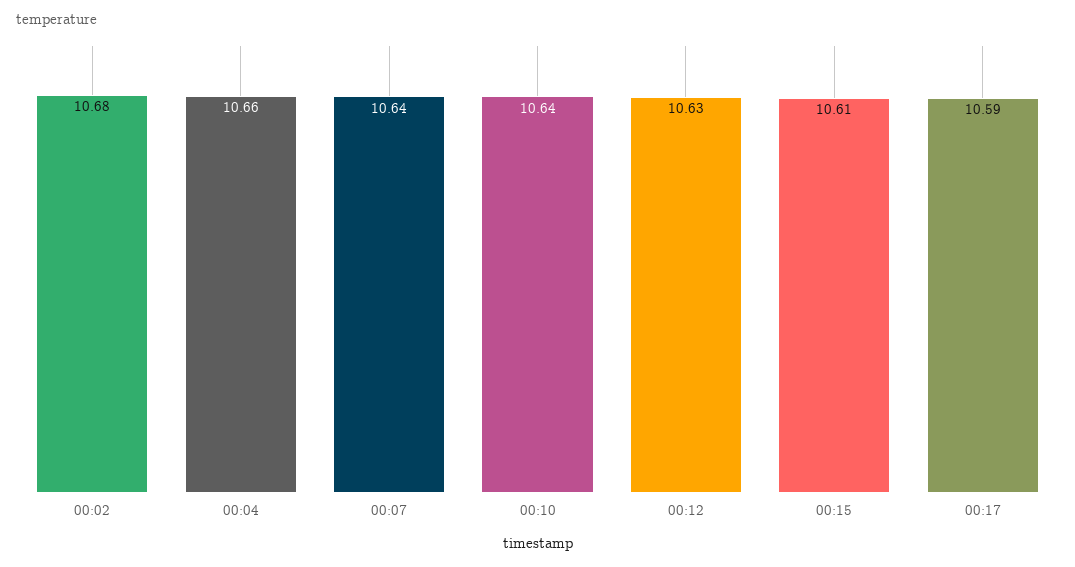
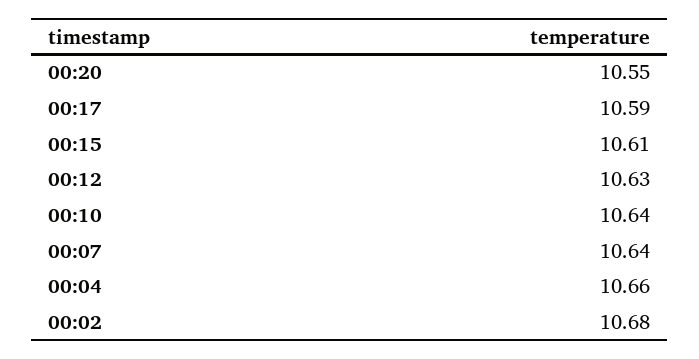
00:20: none -> 10.55

